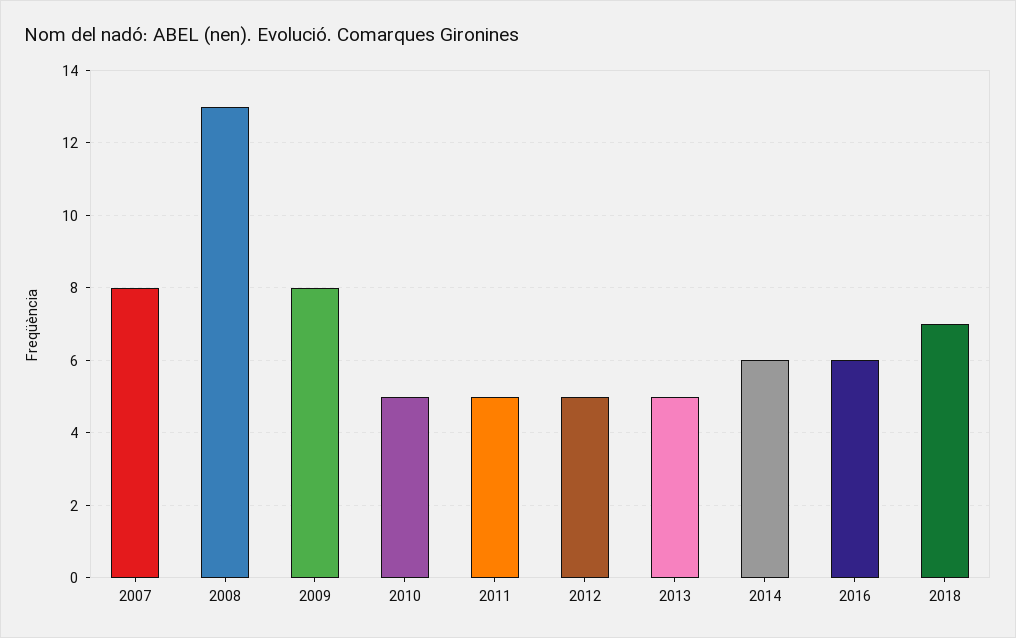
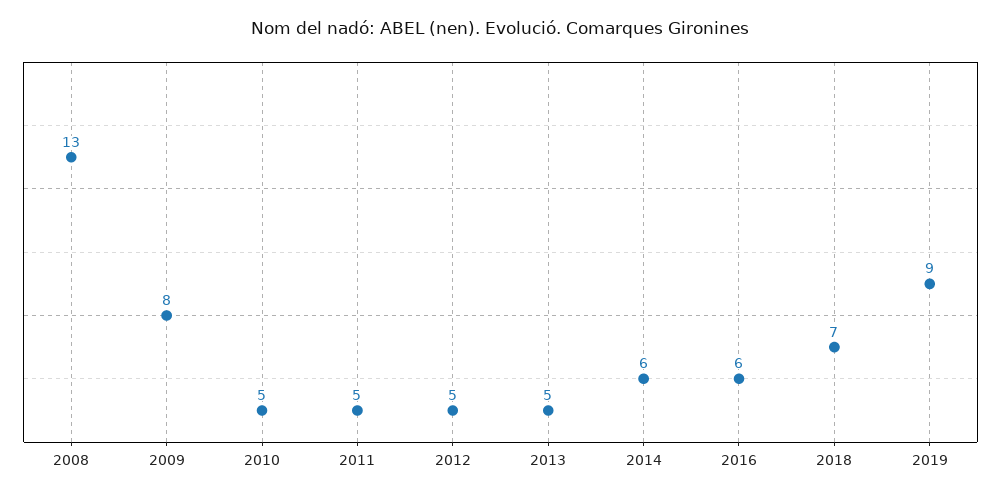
2007: 8 -> none
2019: none -> 9

